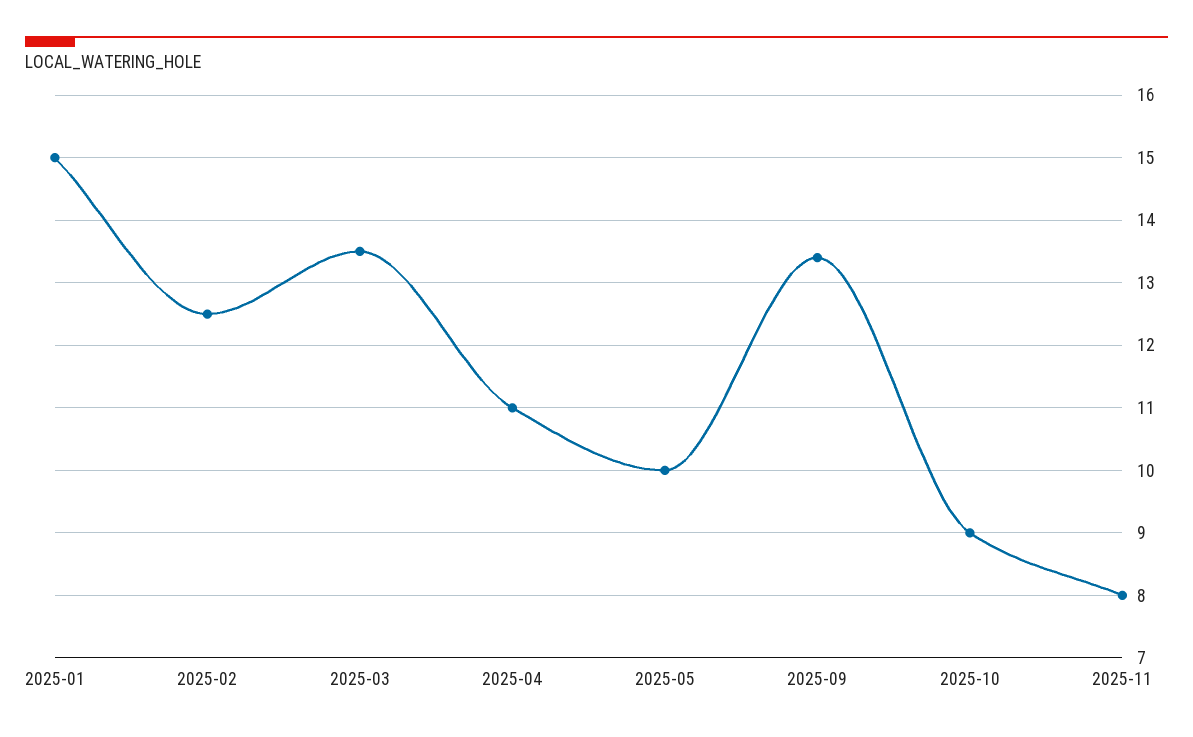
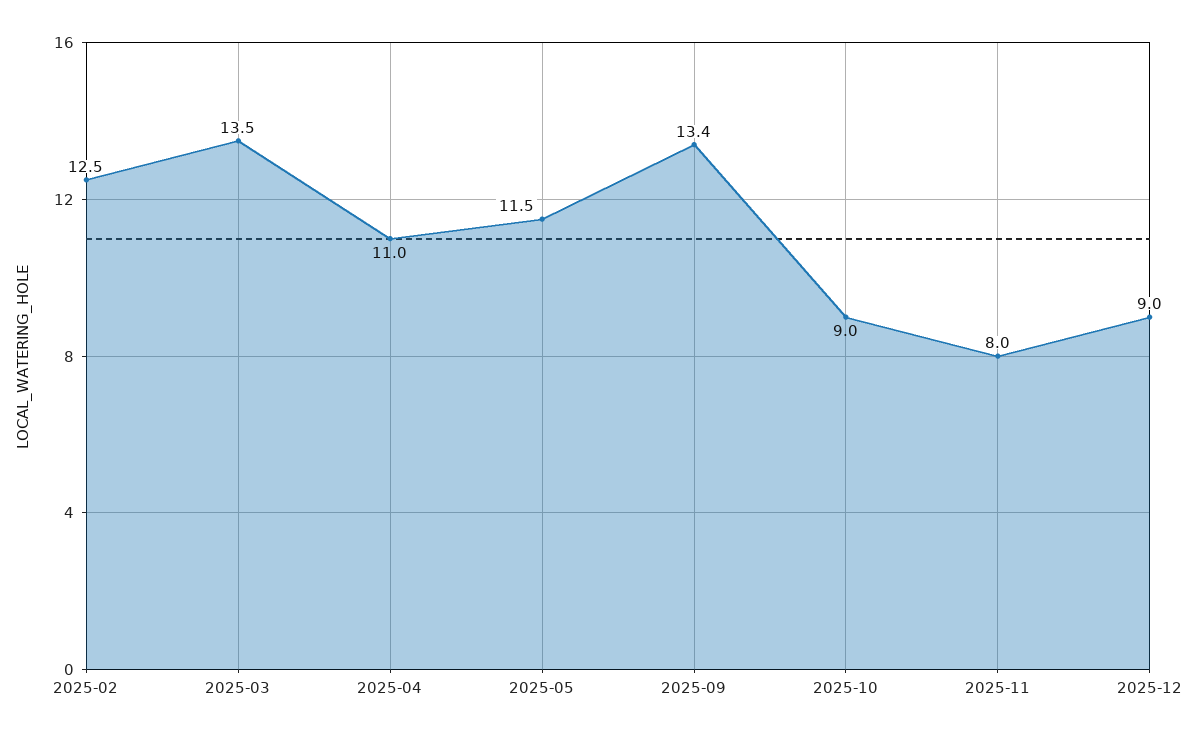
2025-01: 15 -> none
2025-05: 10 -> 11.5
2025-12: none -> 9

